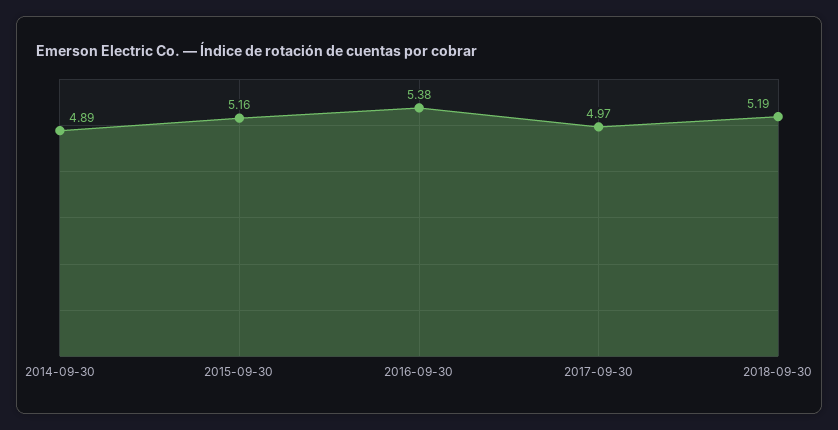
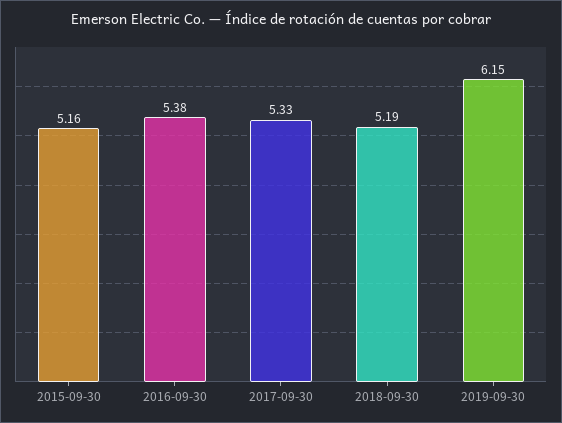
2014-09-30: 4.89 -> none
2017-09-30: 4.97 -> 5.33
2019-09-30: none -> 6.15

